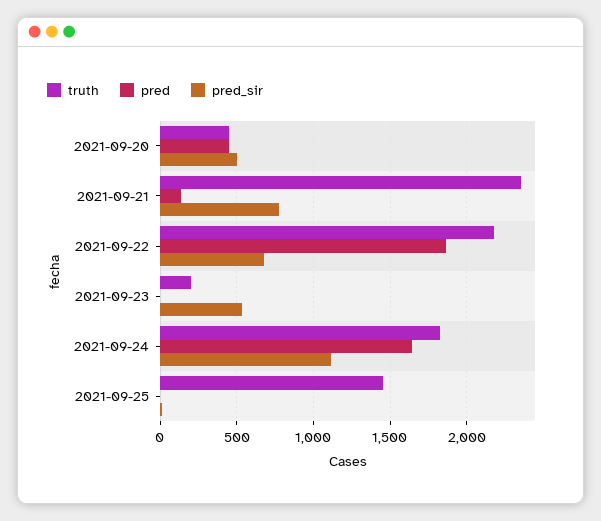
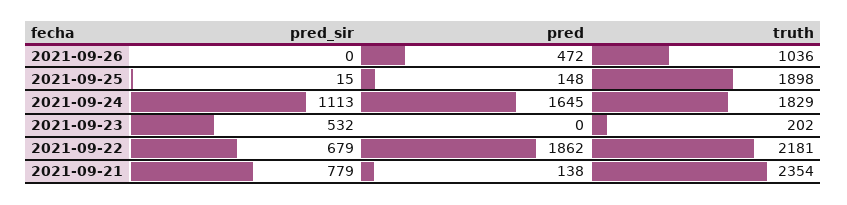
truth, 2021-09-20: 450 -> none
pred, 2021-09-20: 450 -> none
pred_sir, 2021-09-20: 500 -> none
truth, 2021-09-25: 1450 -> 1898
pred, 2021-09-25: 0 -> 148
pred_sir, 2021-09-26: none -> 0
pred, 2021-09-26: none -> 472
truth, 2021-09-26: none -> 1036

